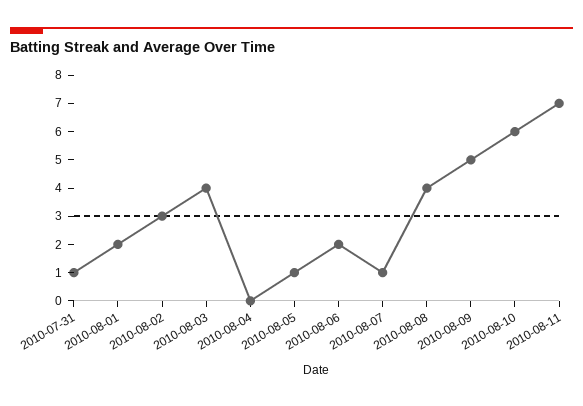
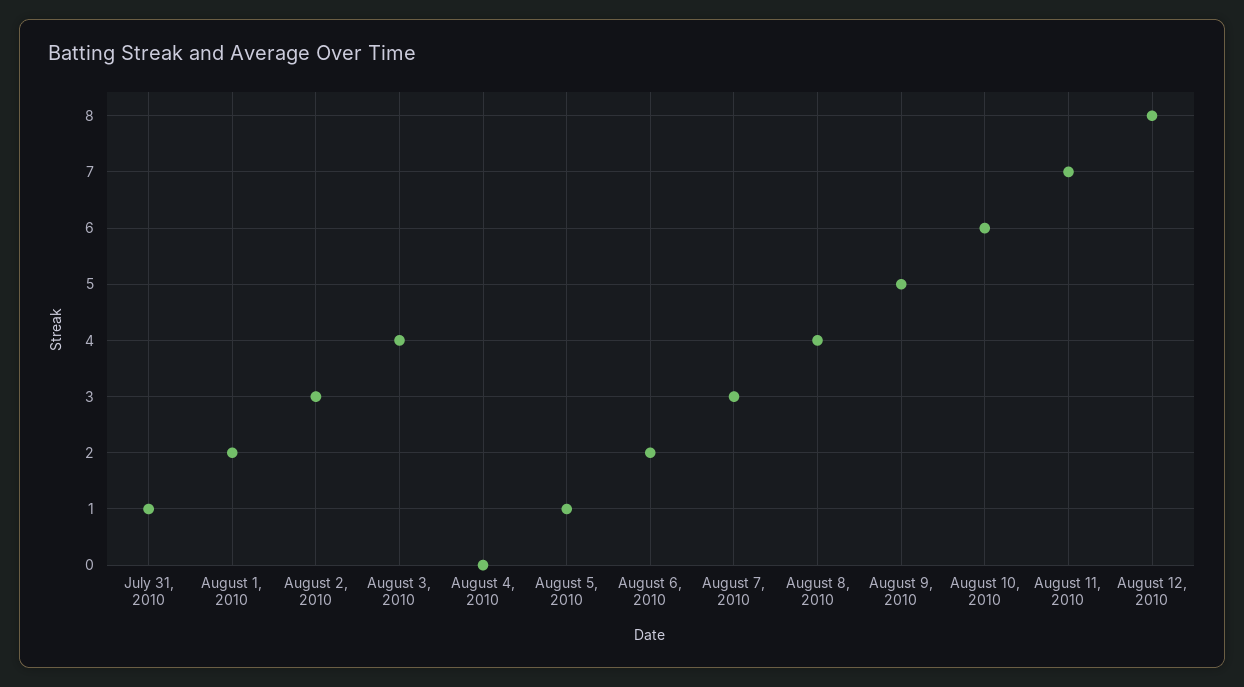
2010-08-07: 1 -> 3
August 12, 2010: none -> 8

